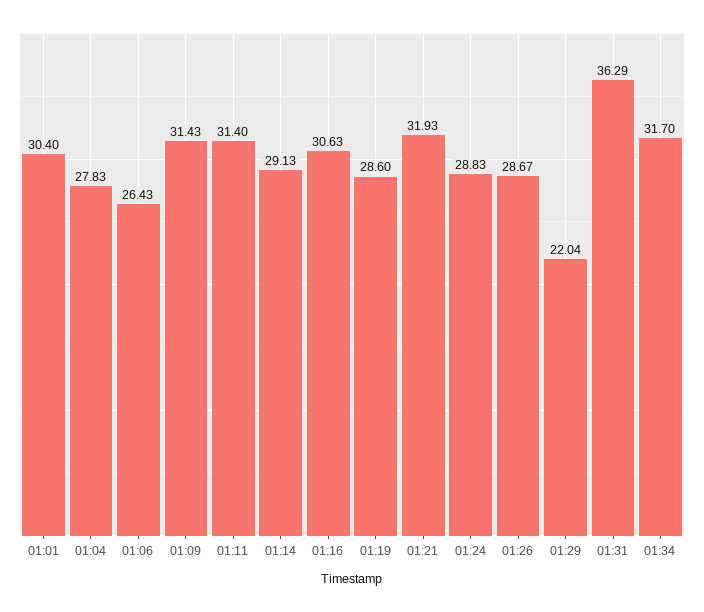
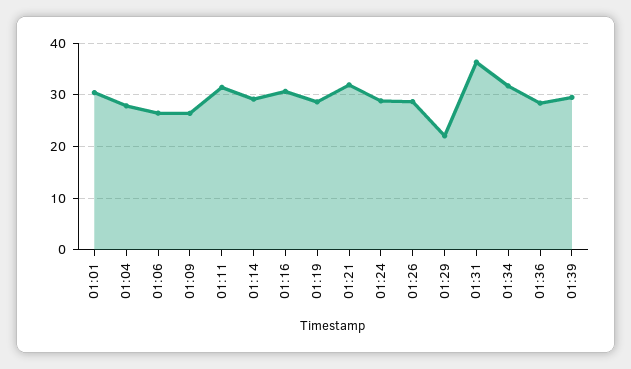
01:09: 31.43 -> 26
01:36: none -> 28
01:39: none -> 30

